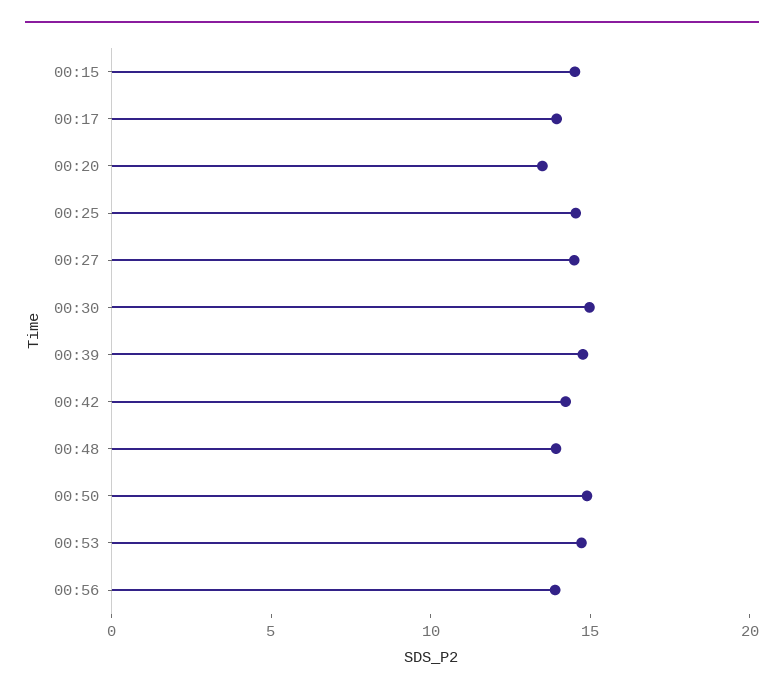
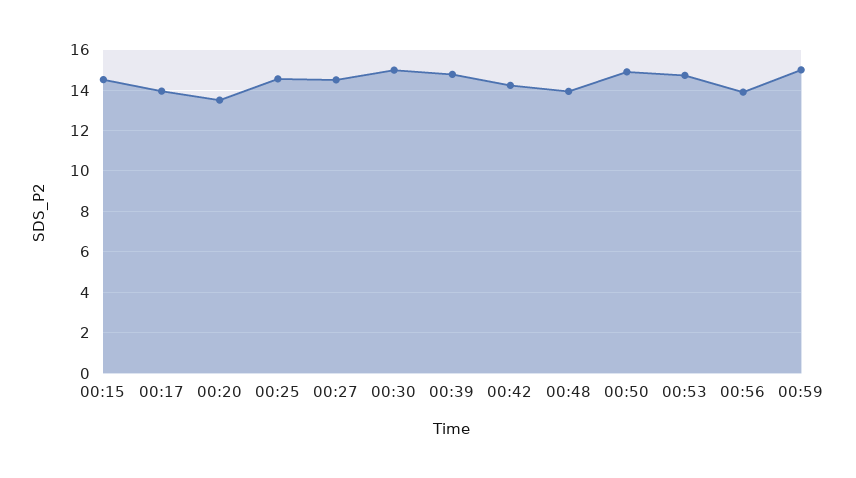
00:59: none -> 15

